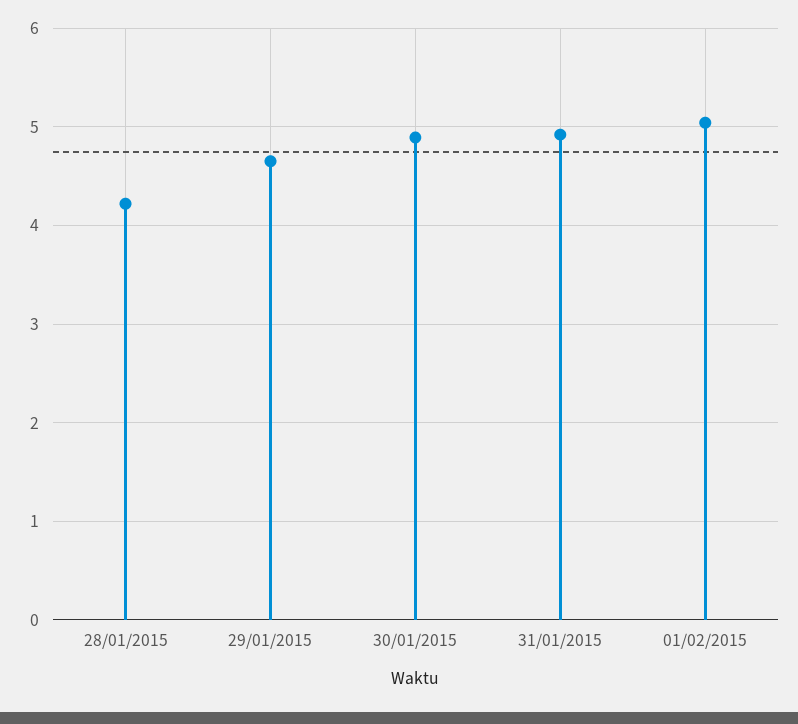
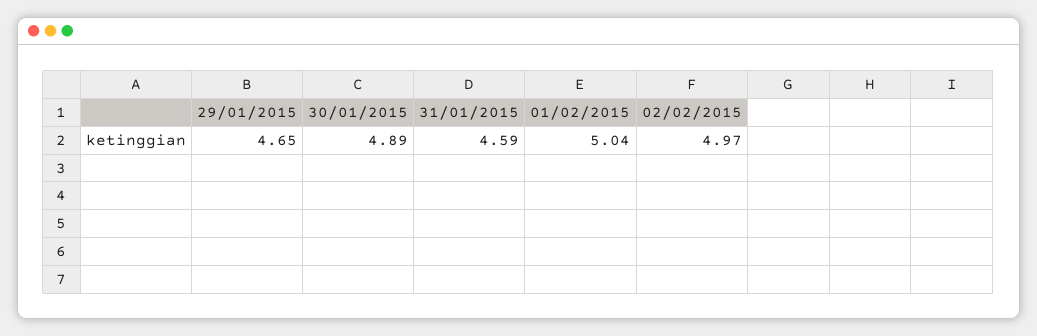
28/01/2015: 4.2 -> none
31/01/2015: 4.9 -> 4.59
02/02/2015: none -> 4.97

